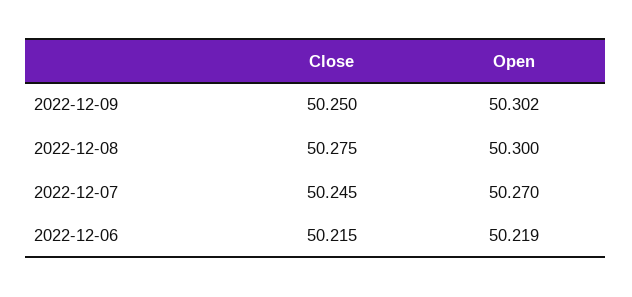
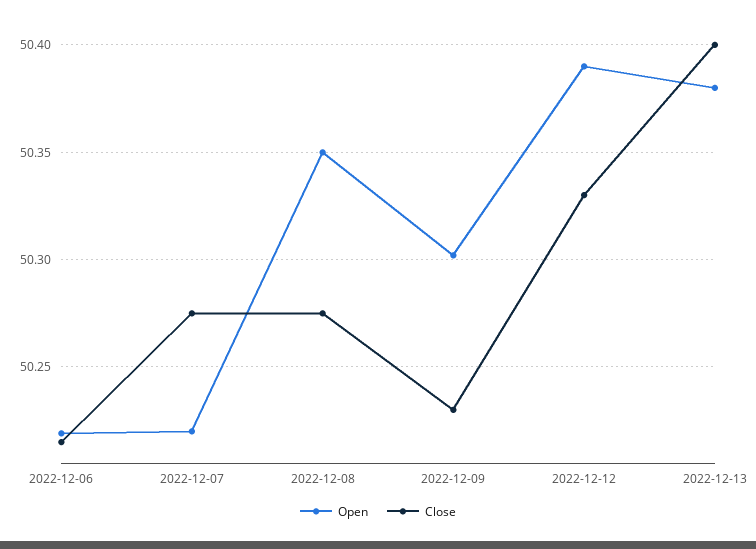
Close, 2022-12-09: 50.25 -> 50.23
Open, 2022-12-08: 50.3 -> 50.35
Close, 2022-12-07: 50.245 -> 50.275
Open, 2022-12-07: 50.27 -> 50.22
Open, 2022-12-12: none -> 50.39
Close, 2022-12-12: none -> 50.33
Open, 2022-12-13: none -> 50.38
Close, 2022-12-13: none -> 50.4

